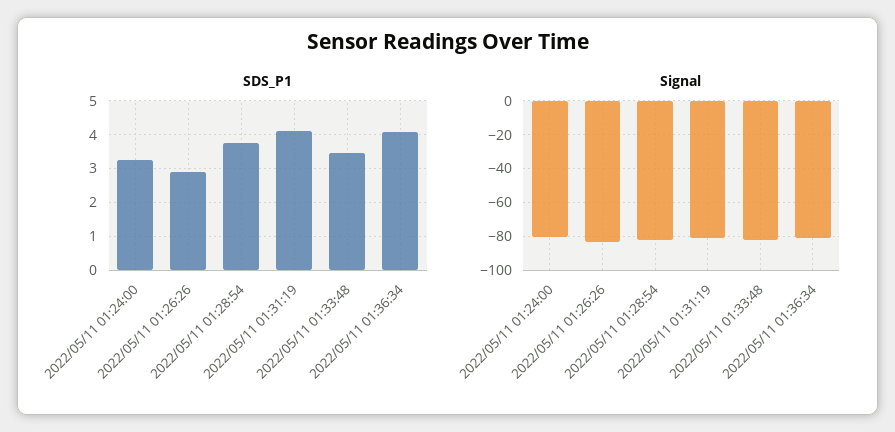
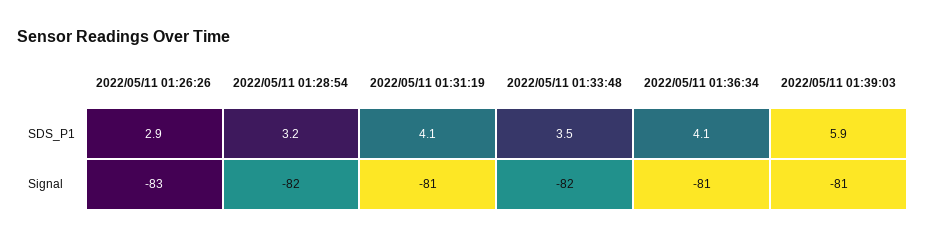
SDS_P1, 2022/05/11 01:24:00: 3.2 -> none
SDS_P1, 2022/05/11 01:28:54: 3.8 -> 3.2
Signal, 2022/05/11 01:24:00: -80 -> none
SDS_P1, 2022/05/11 01:39:03: none -> 5.9
Signal, 2022/05/11 01:39:03: none -> -81

